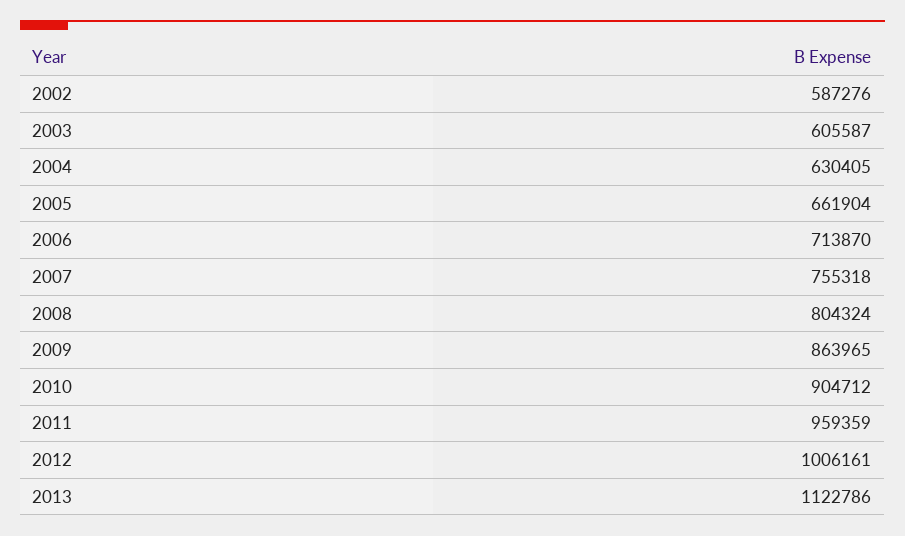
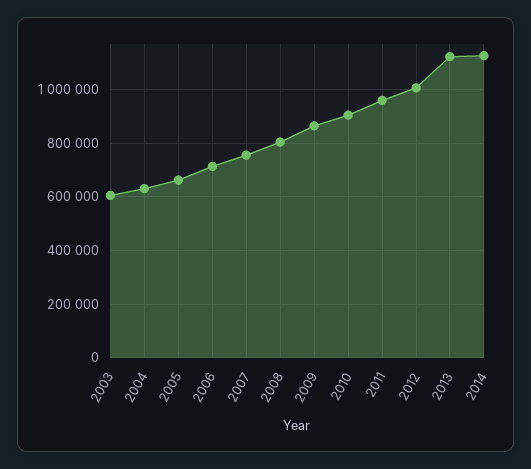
2002: 587276 -> none
2014: none -> 1125000

